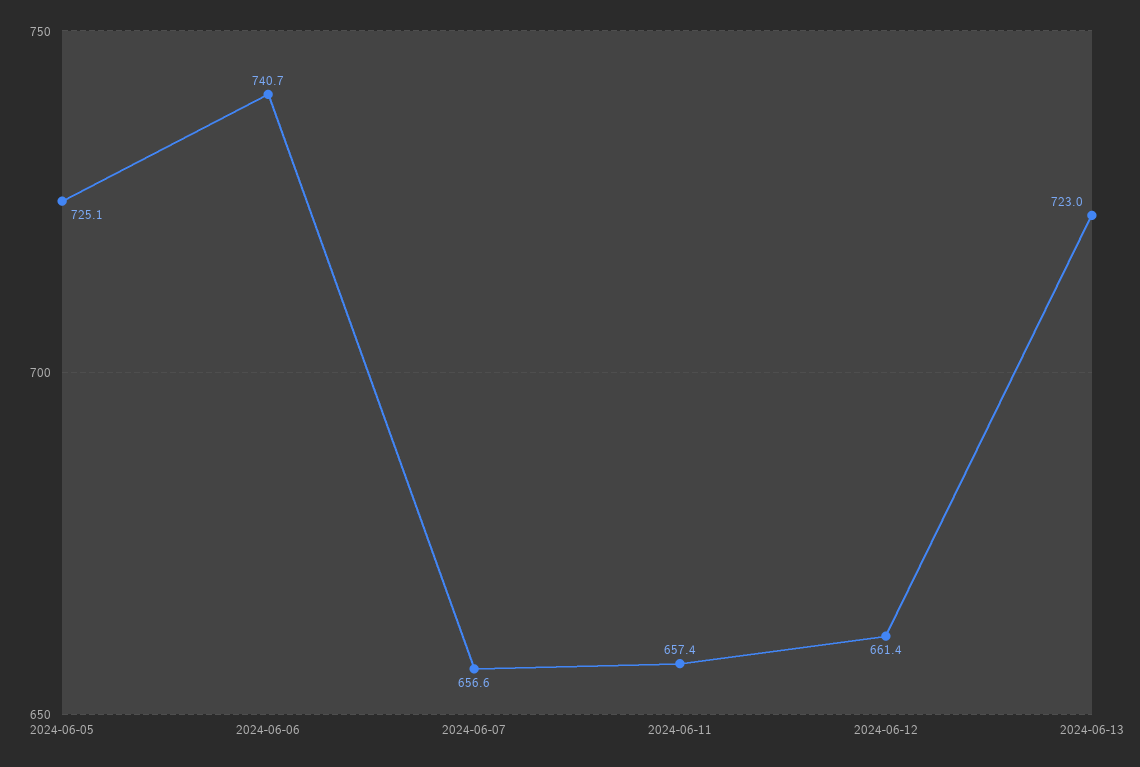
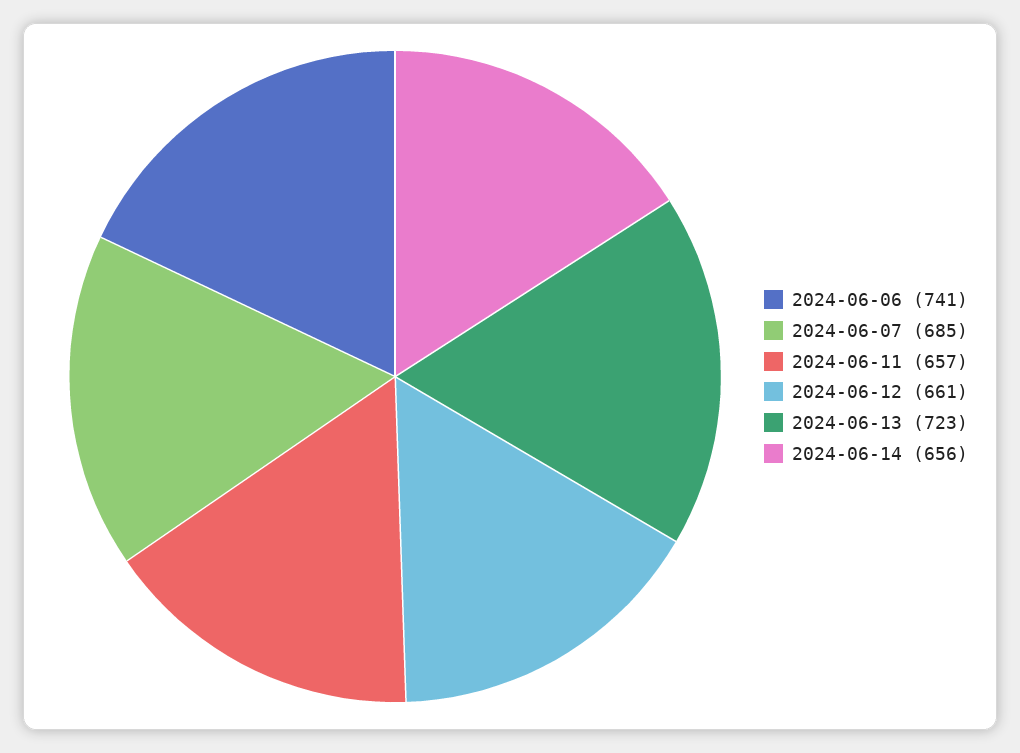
2024-06-05: 725.1 -> none
2024-06-07: 656.6 -> 685
2024-06-14: none -> 656

